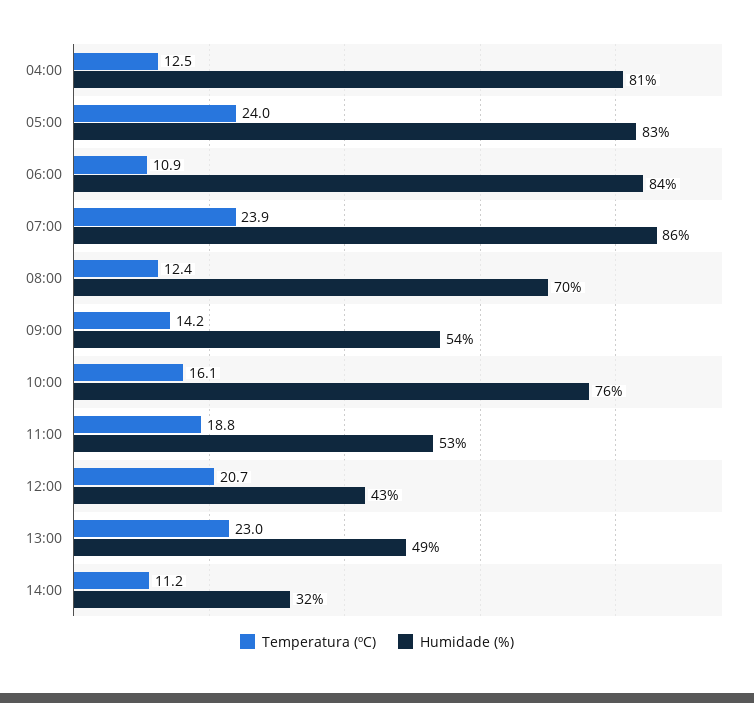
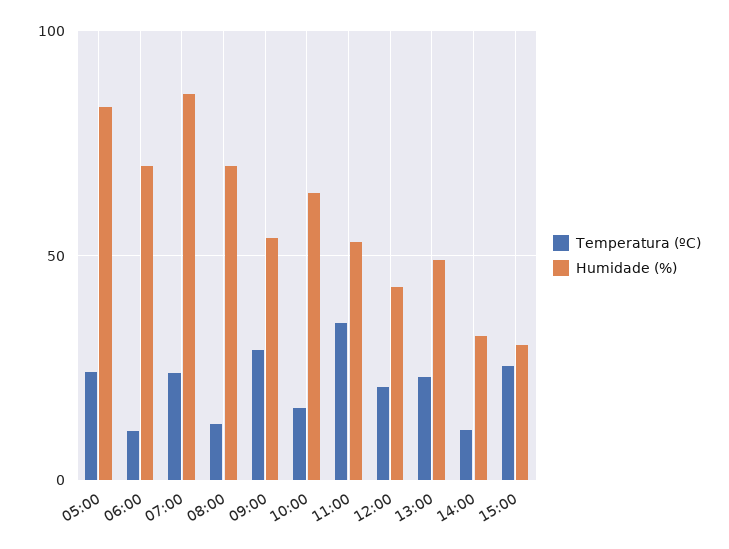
Temperatura (ºC), 04:00: 12.5 -> none
Humidade (%), 04:00: 81 -> none
Humidade (%), 06:00: 84 -> 70
Temperatura (ºC), 09:00: 14.2 -> 30
Humidade (%), 10:00: 76 -> 65
Temperatura (ºC), 11:00: 18.8 -> 35
Temperatura (ºC), 15:00: none -> 25
Humidade (%), 15:00: none -> 30

